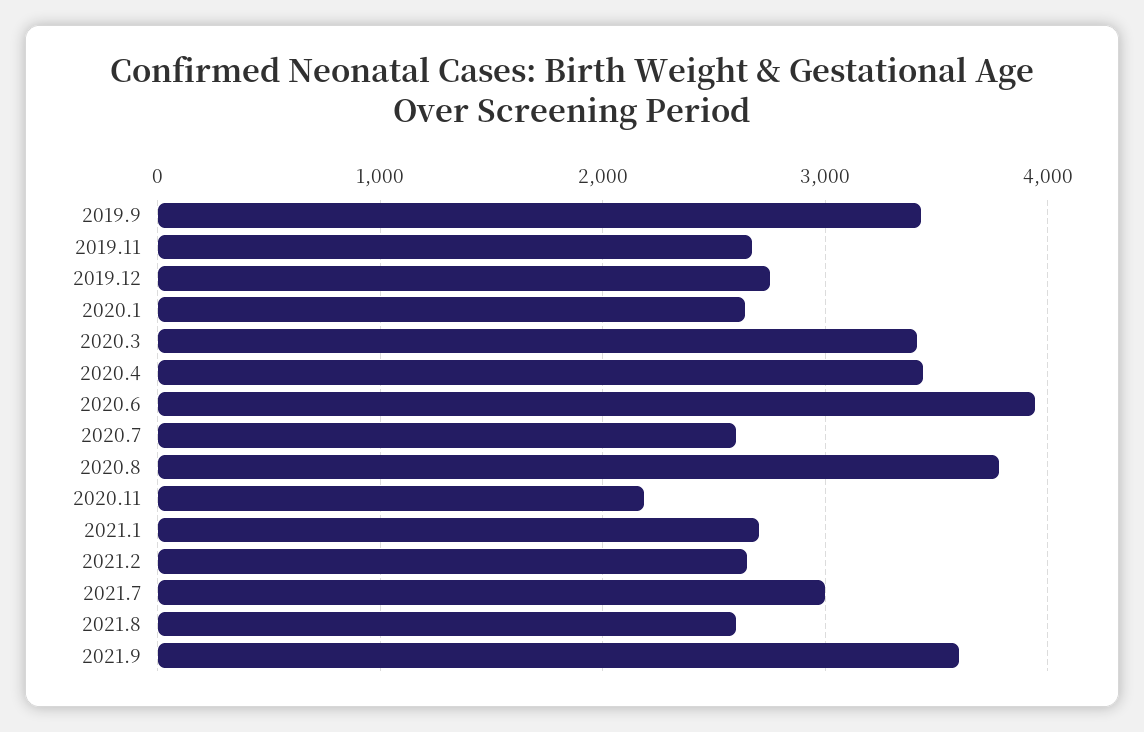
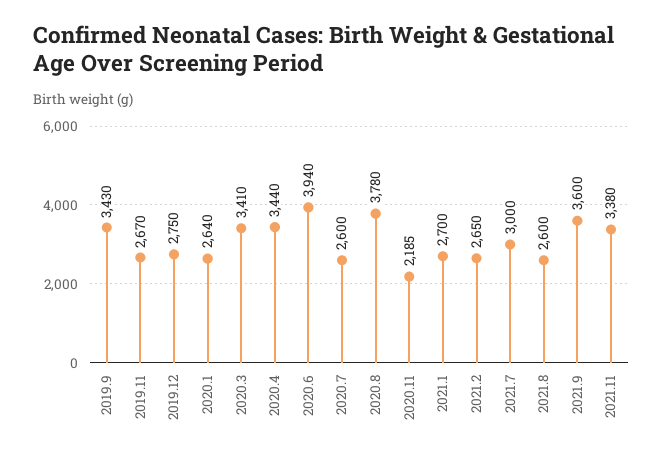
2021.11: none -> 3380

